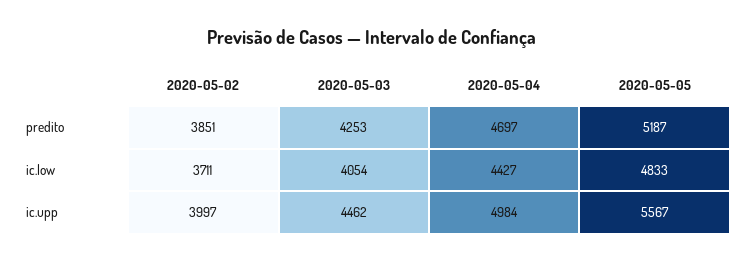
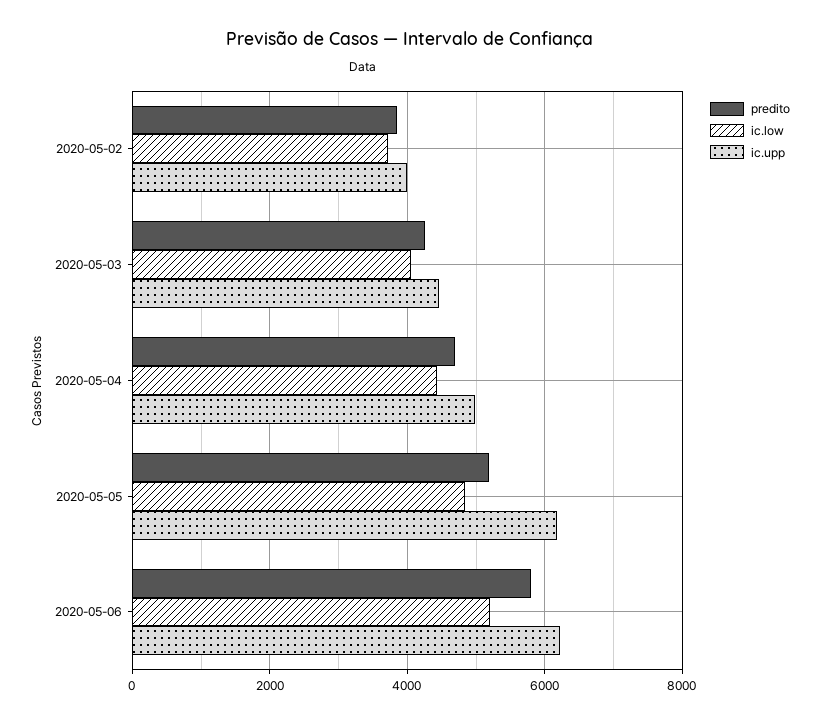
ic.upp, 2020-05-05: 5567 -> 6200
predito, 2020-05-06: none -> 5800
ic.low, 2020-05-06: none -> 5200
ic.upp, 2020-05-06: none -> 6200

